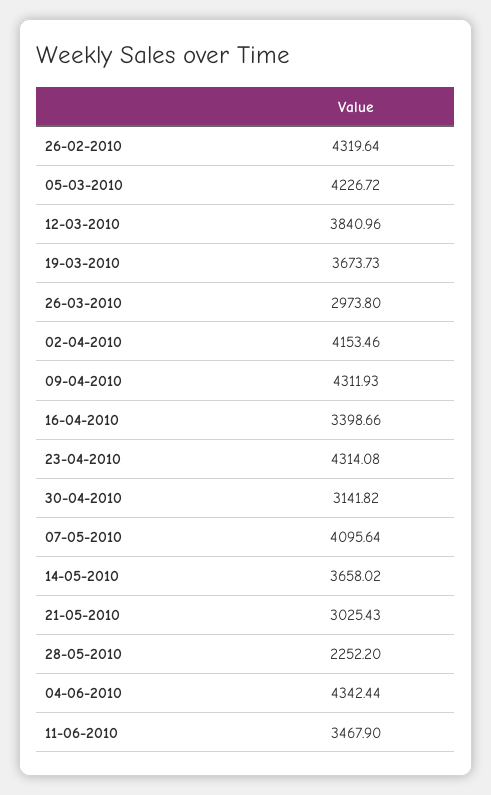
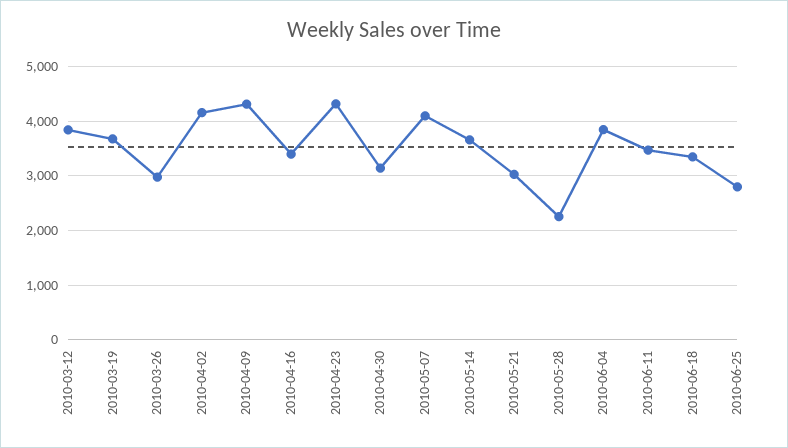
26-02-2010: 4319.64 -> none
05-03-2010: 4226.72 -> none
04-06-2010: 4342.44 -> 3800
2010-06-18: none -> 3400
2010-06-25: none -> 2800

